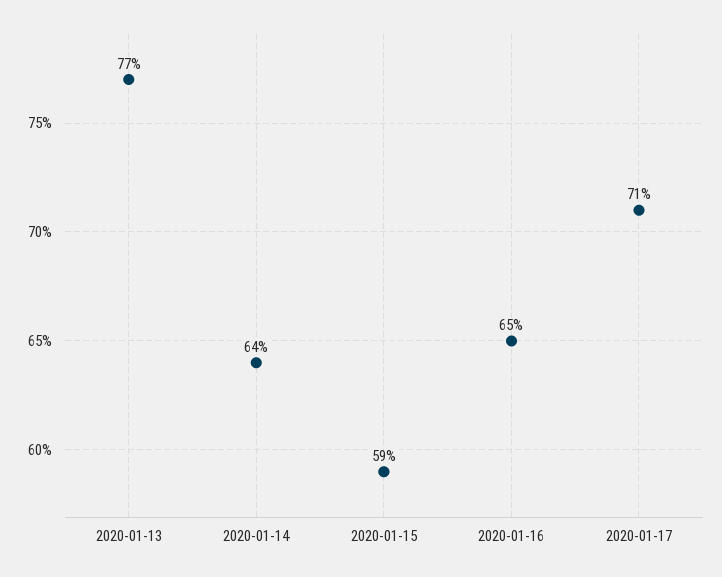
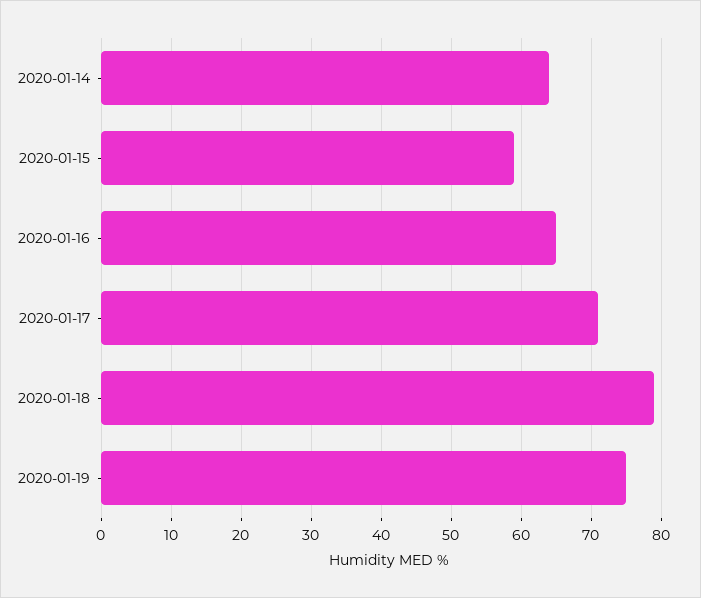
2020-01-13: 77 -> none
2020-01-18: none -> 79
2020-01-19: none -> 75

